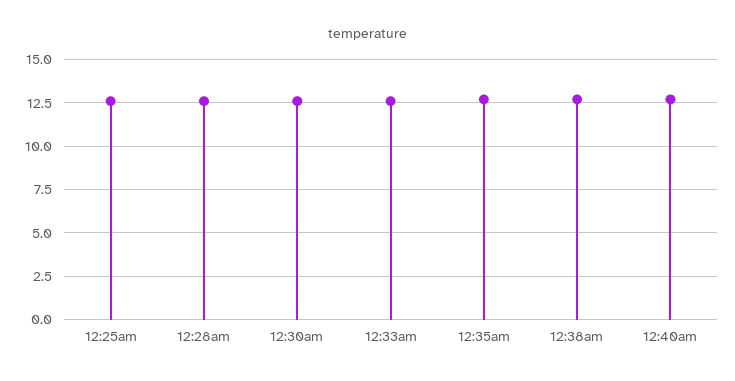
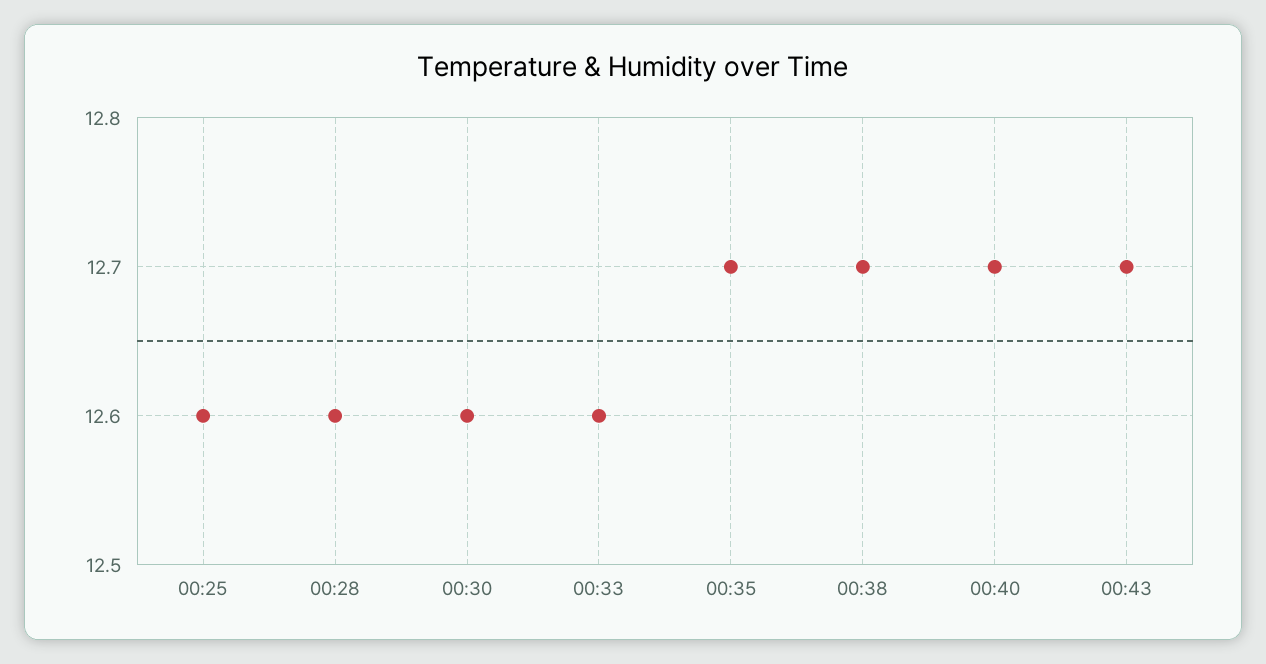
00:43: none -> 12.7

